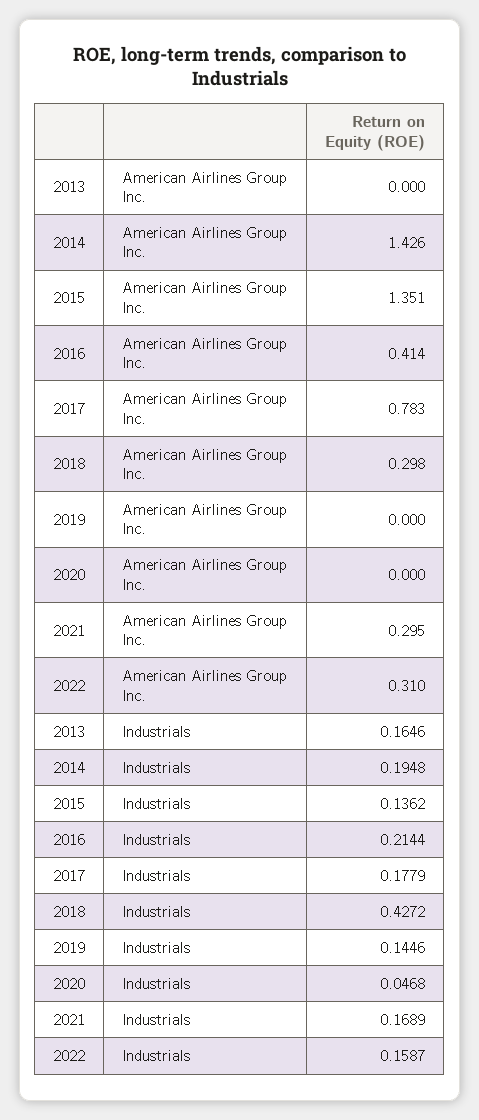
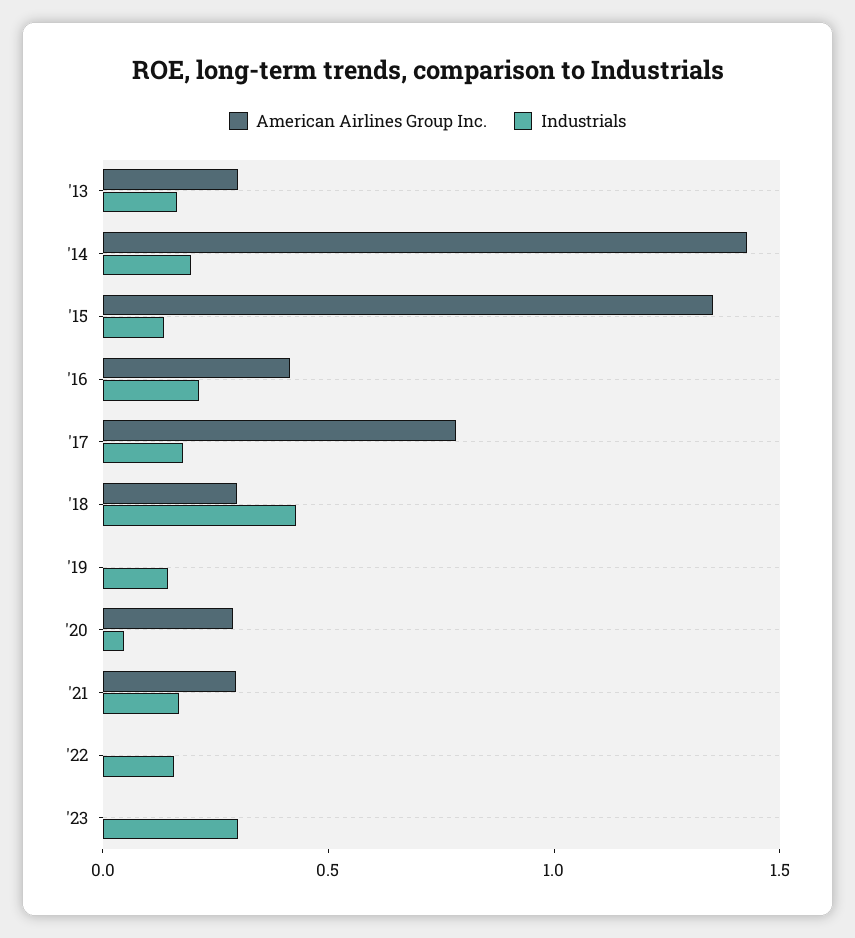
American Airlines Group Inc., 2013: 0 -> 0.3
American Airlines Group Inc., 2020: 0 -> 0.3
American Airlines Group Inc., 2022: 0.31 -> 0
American Airlines Group Inc., '23: none -> 0
Industrials, '23: none -> 0.3

